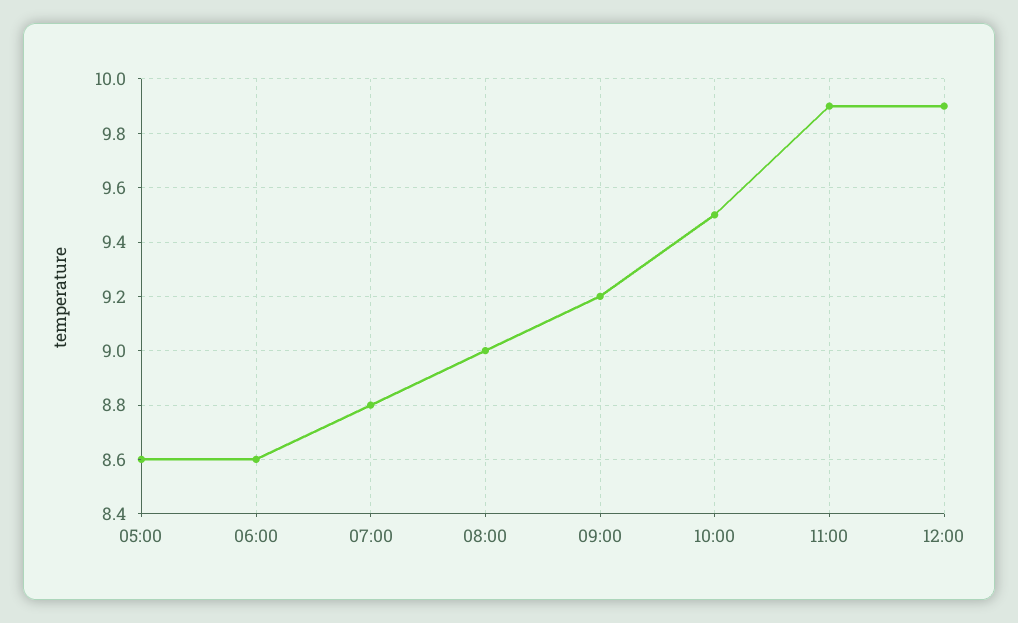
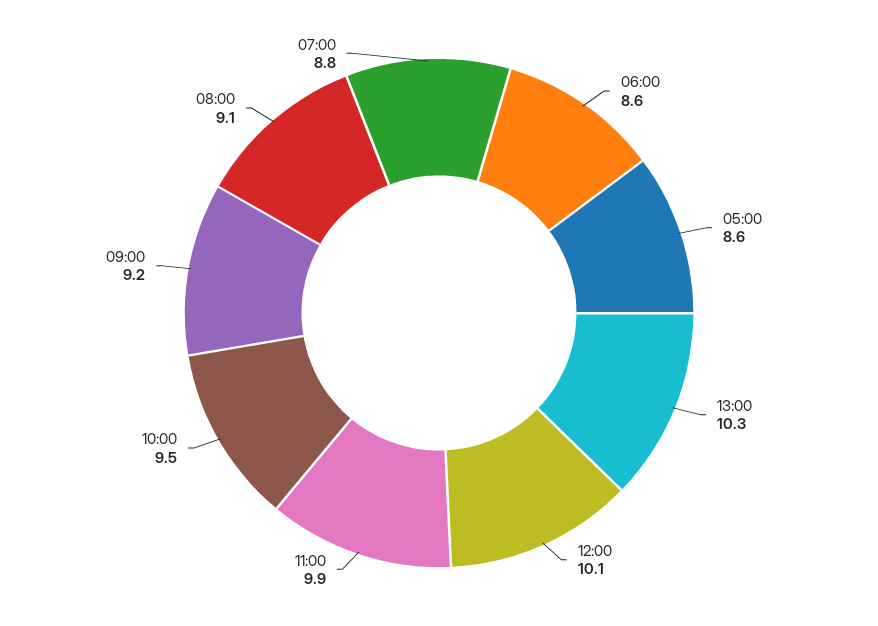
08:00: 9 -> 9.1
12:00: 9.9 -> 10.1
13:00: none -> 10.3

